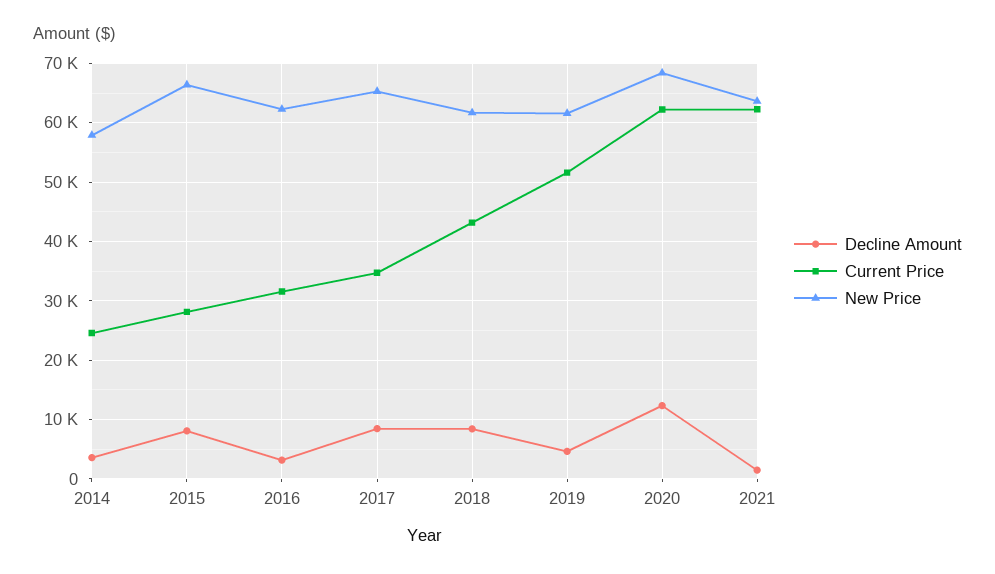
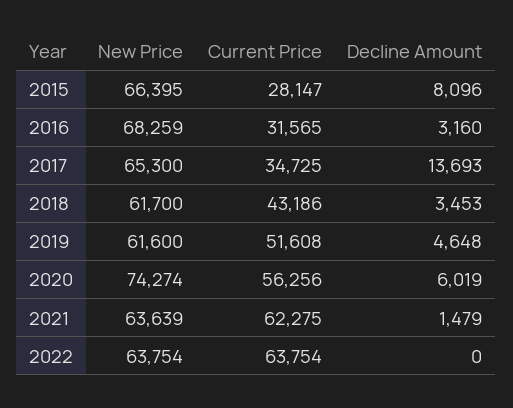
Decline Amount, 2014: 4000 -> none
Current Price, 2014: 24000 -> none
New Price, 2014: 58000 -> none
New Price, 2016: 62000 -> 68259
Decline Amount, 2017: 8000 -> 13693
Decline Amount, 2018: 8000 -> 3453
Decline Amount, 2020: 12000 -> 6019
Current Price, 2020: 62000 -> 56256
New Price, 2020: 68000 -> 74274
New Price, 2022: none -> 63754
Current Price, 2022: none -> 63754
Decline Amount, 2022: none -> 0

